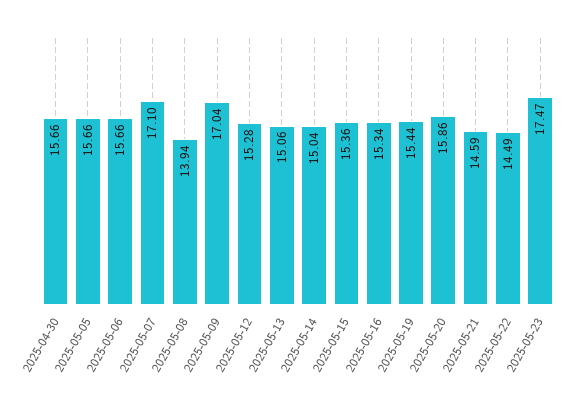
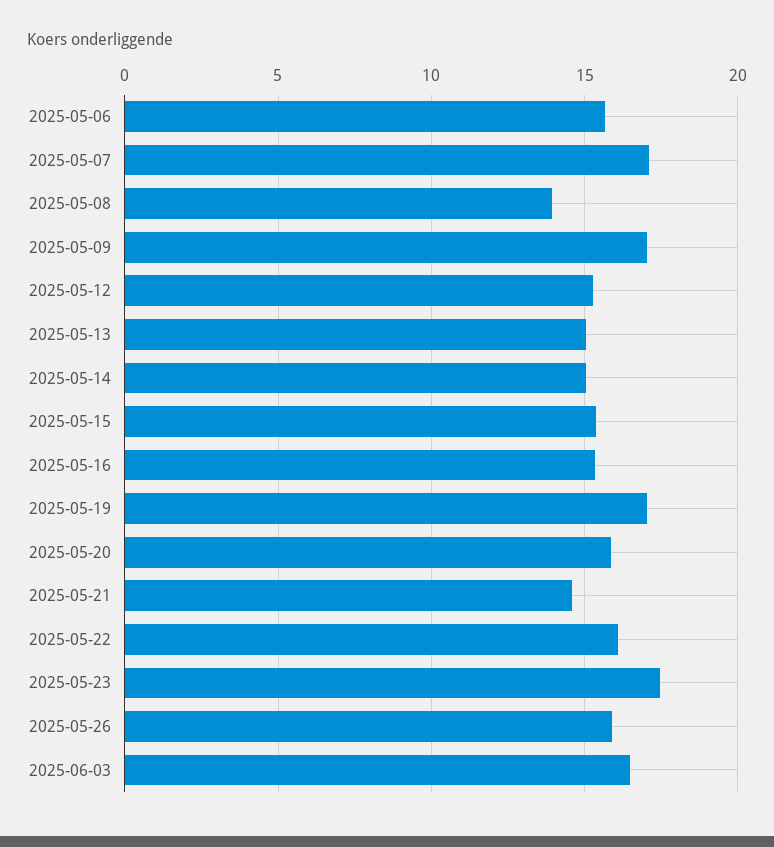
2025-04-30: 15.66 -> none
2025-05-05: 15.66 -> none
2025-05-19: 15.44 -> 17
2025-05-22: 14.49 -> 16
2025-05-26: none -> 16
2025-06-03: none -> 16.5

